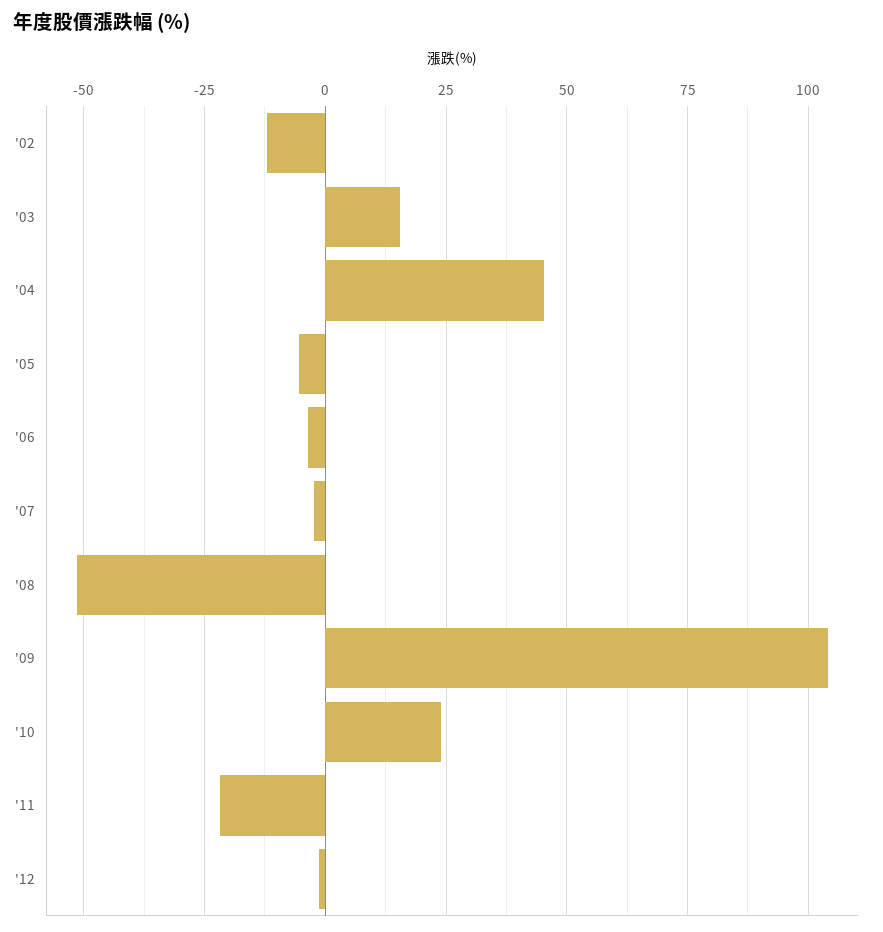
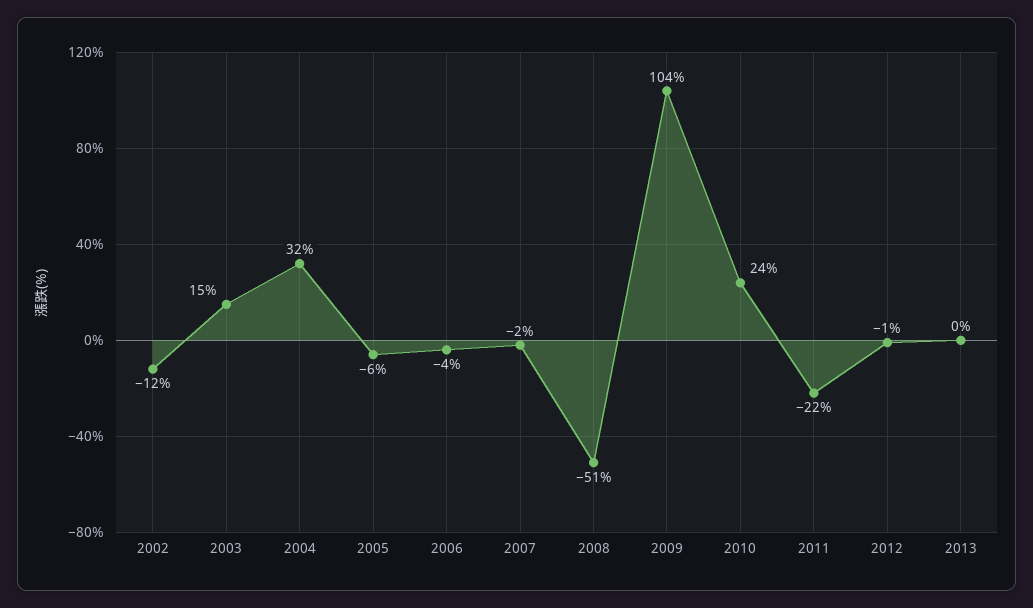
'04: 45 -> 32
2013: none -> 0

